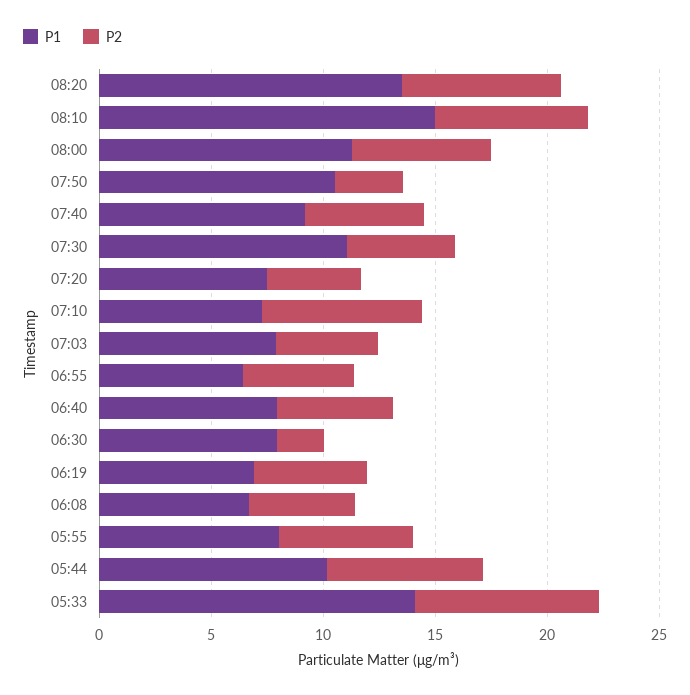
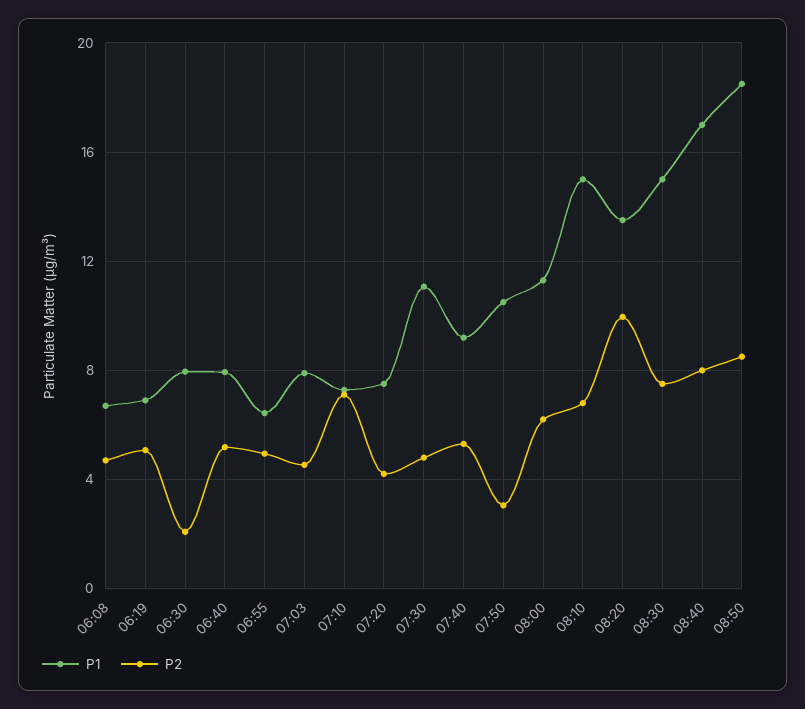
P2, 08:20: 7 -> 10
P1, 05:55: 8 -> none
P2, 05:55: 6 -> none
P1, 05:44: 10 -> none
P2, 05:44: 7 -> none
P1, 05:33: 14 -> none
P2, 05:33: 8 -> none
P1, 08:30: none -> 15
P2, 08:30: none -> 7.5
P1, 08:40: none -> 17
P2, 08:40: none -> 8
P1, 08:50: none -> 18.5
P2, 08:50: none -> 8.5

